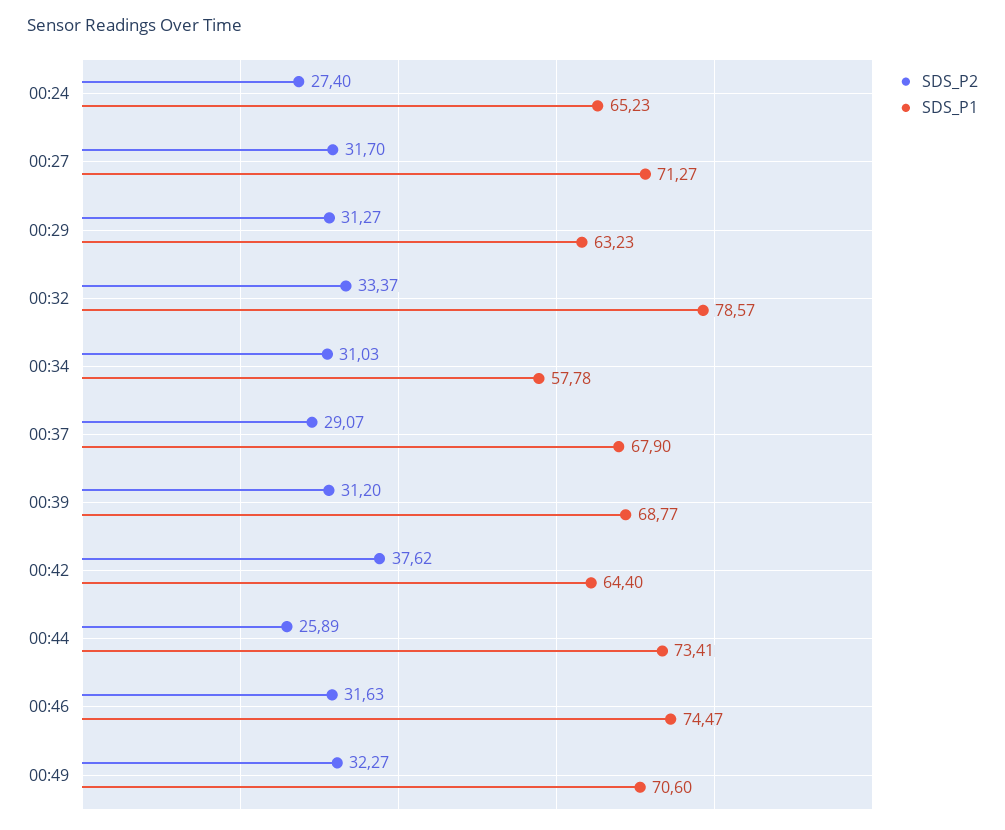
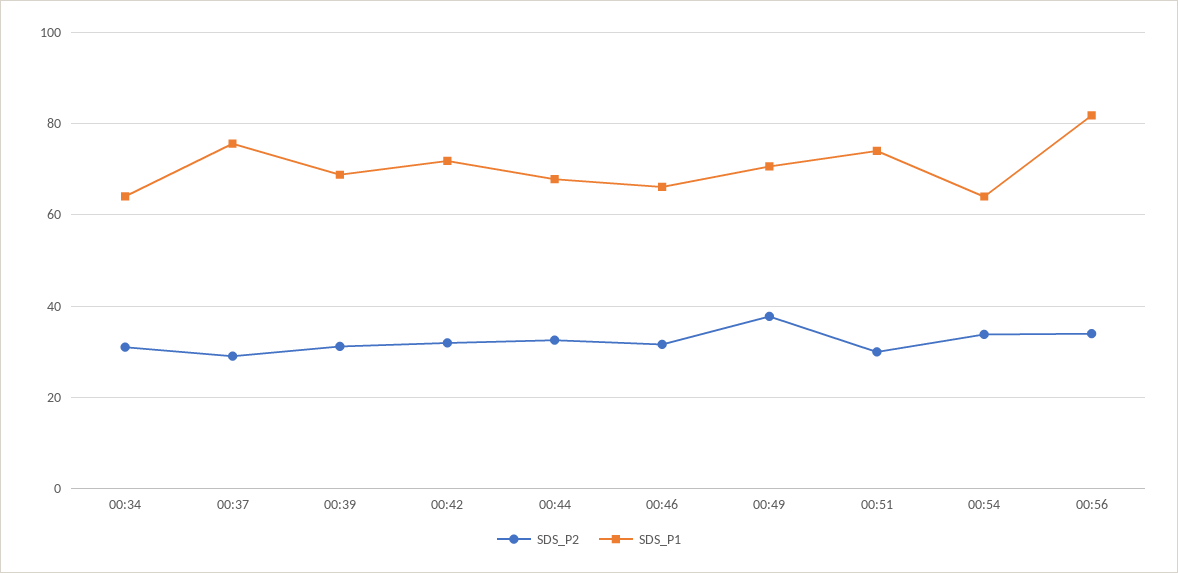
SDS_P2, 00:24: 27.4 -> none
SDS_P1, 00:24: 65.23 -> none
SDS_P2, 00:27: 31.7 -> none
SDS_P1, 00:27: 71.27 -> none
SDS_P2, 00:29: 31.27 -> none
SDS_P1, 00:29: 63.23 -> none
SDS_P2, 00:32: 33.37 -> none
SDS_P1, 00:32: 78.57 -> none
SDS_P1, 00:34: 57.78 -> 64
SDS_P1, 00:37: 67.9 -> 76
SDS_P2, 00:42: 37.62 -> 32
SDS_P1, 00:42: 64.4 -> 72
SDS_P2, 00:44: 25.89 -> 32
SDS_P1, 00:44: 73.41 -> 68
SDS_P1, 00:46: 74.47 -> 66
SDS_P2, 00:49: 32.27 -> 38
SDS_P2, 00:51: none -> 30
SDS_P1, 00:51: none -> 74
SDS_P2, 00:54: none -> 34
SDS_P1, 00:54: none -> 64
SDS_P2, 00:56: none -> 34
SDS_P1, 00:56: none -> 82

